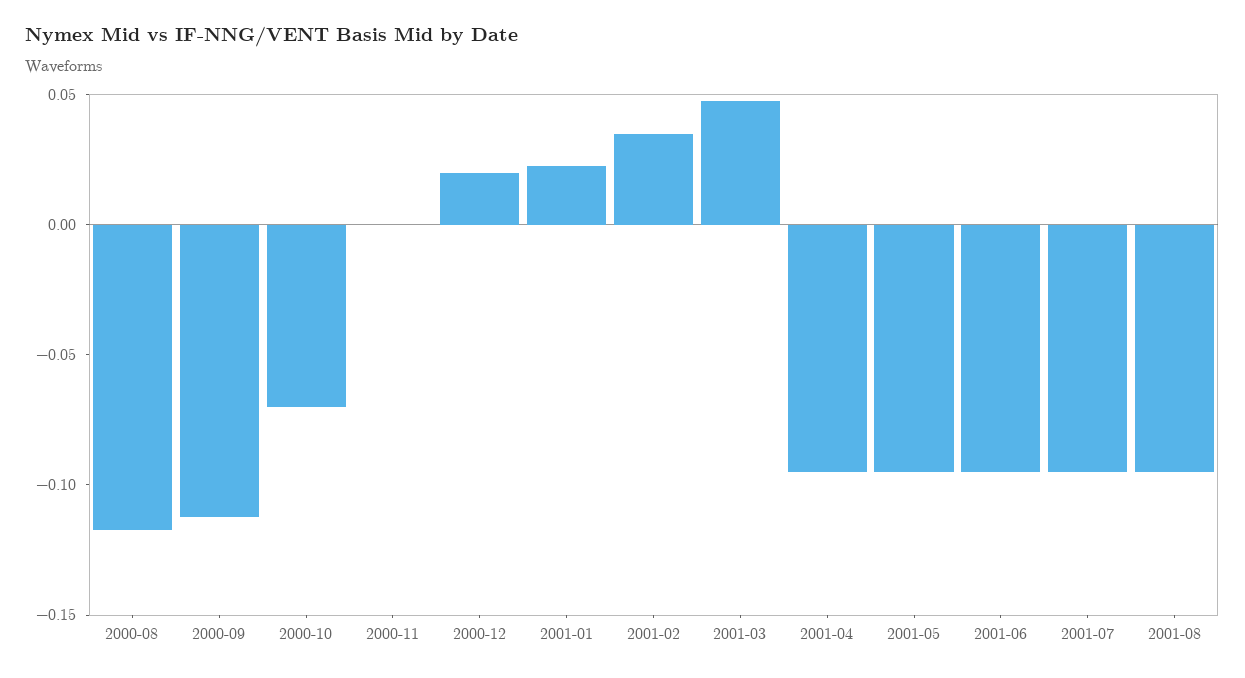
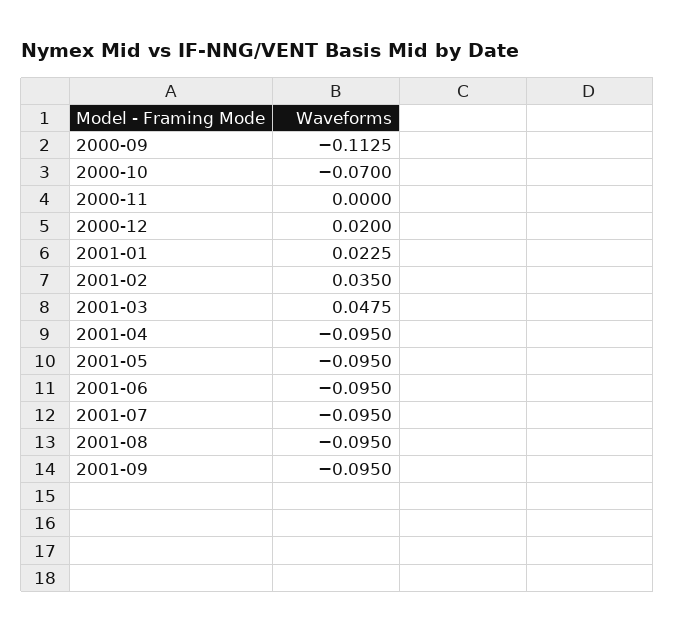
2000-08: -0.12 -> none
2001-09: none -> -0.095

